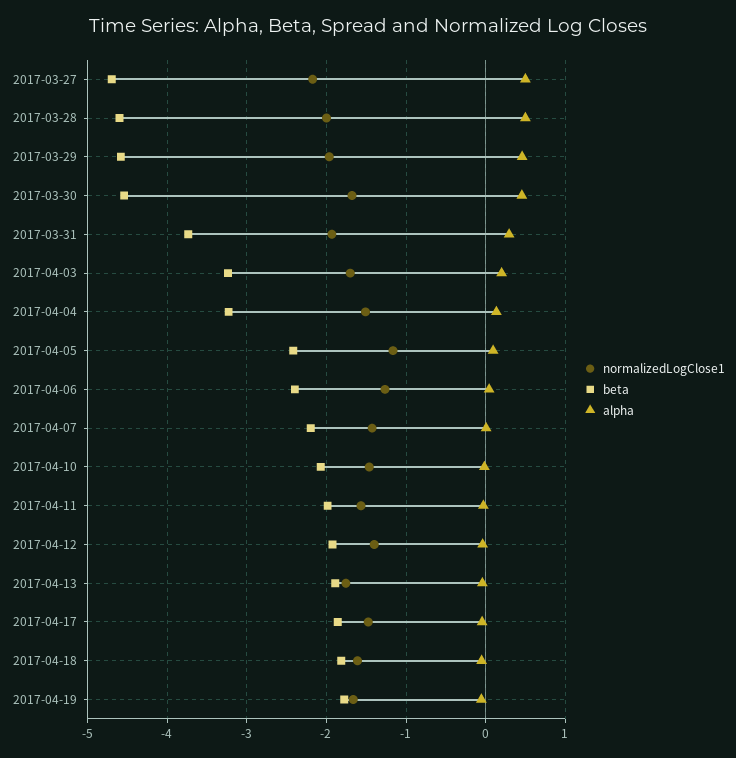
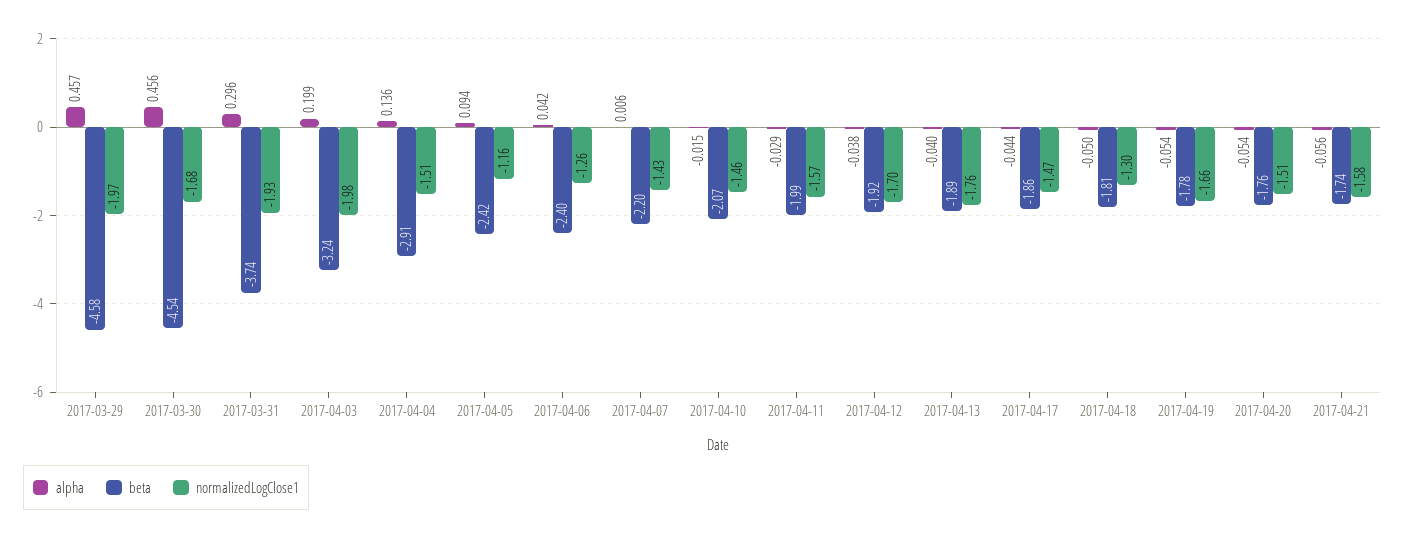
normalizedLogClose1, 2017-03-27: -2.2 -> none
beta, 2017-03-27: -4.7 -> none
alpha, 2017-03-27: 0.5 -> none
normalizedLogClose1, 2017-03-28: -2 -> none
beta, 2017-03-28: -4.6 -> none
alpha, 2017-03-28: 0.5 -> none
normalizedLogClose1, 2017-04-03: -1.7 -> -1.98
beta, 2017-04-04: -3.2 -> -2.91
normalizedLogClose1, 2017-04-12: -1.4 -> -1.7
normalizedLogClose1, 2017-04-18: -1.6 -> -1.3
alpha, 2017-04-20: none -> -0.054
beta, 2017-04-20: none -> -1.76
normalizedLogClose1, 2017-04-20: none -> -1.51
alpha, 2017-04-21: none -> -0.056
beta, 2017-04-21: none -> -1.74
normalizedLogClose1, 2017-04-21: none -> -1.58

